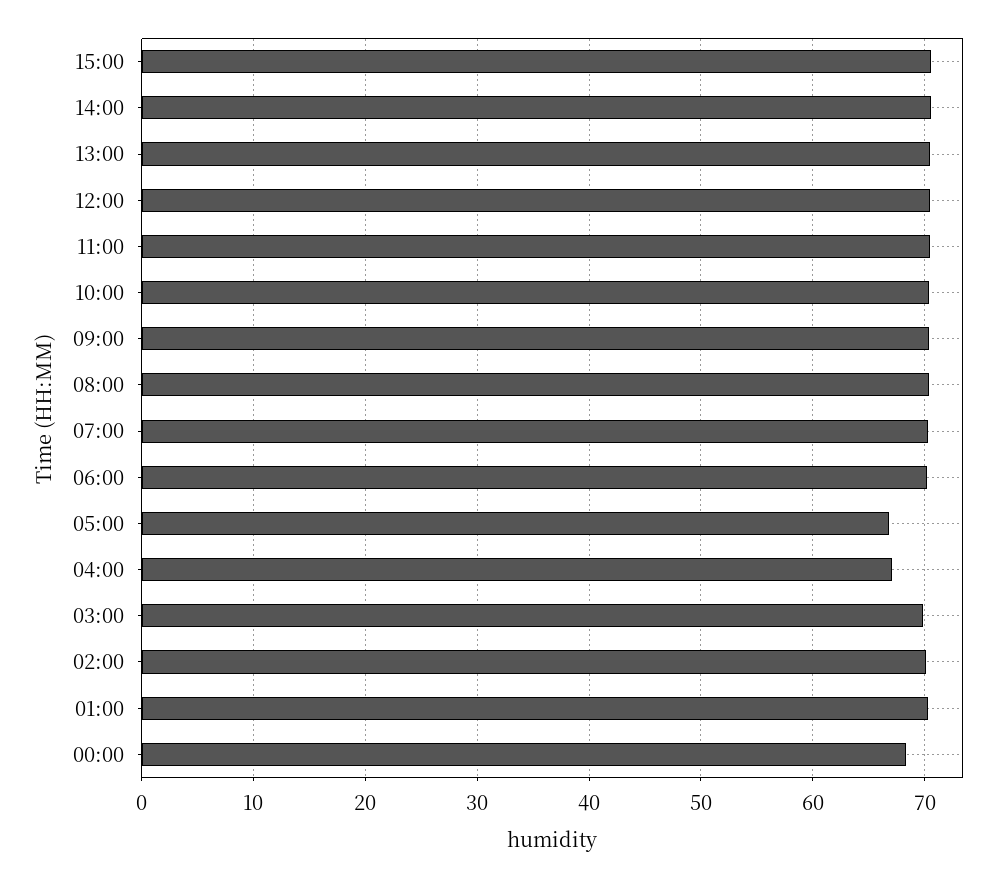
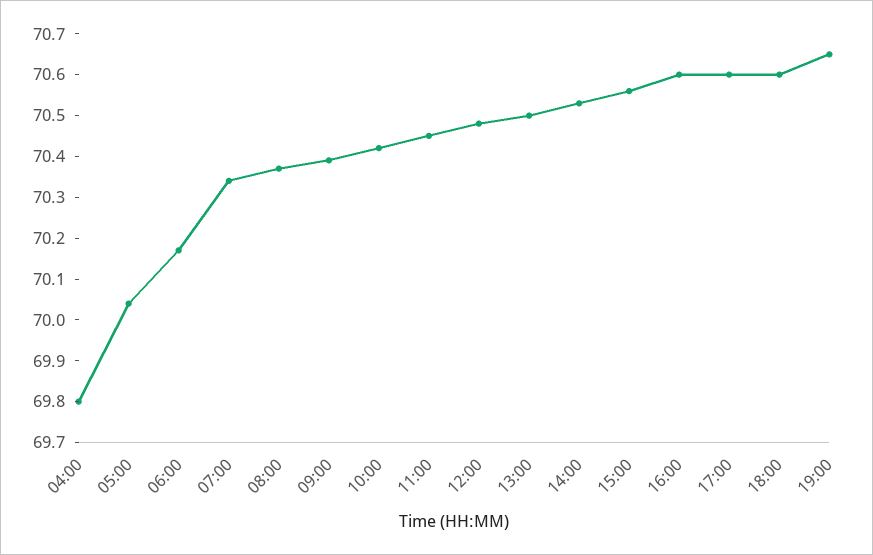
05:00: 67 -> 70.05
04:00: 67 -> 69.8
03:00: 70 -> none
02:00: 70 -> none
01:00: 70 -> none
00:00: 68 -> none
16:00: none -> 70.6
17:00: none -> 70.6
18:00: none -> 70.6
19:00: none -> 70.65

